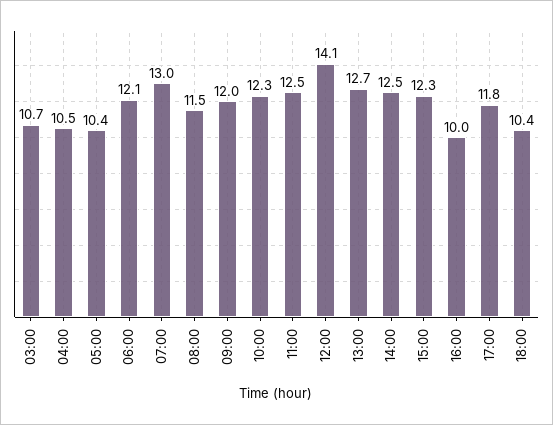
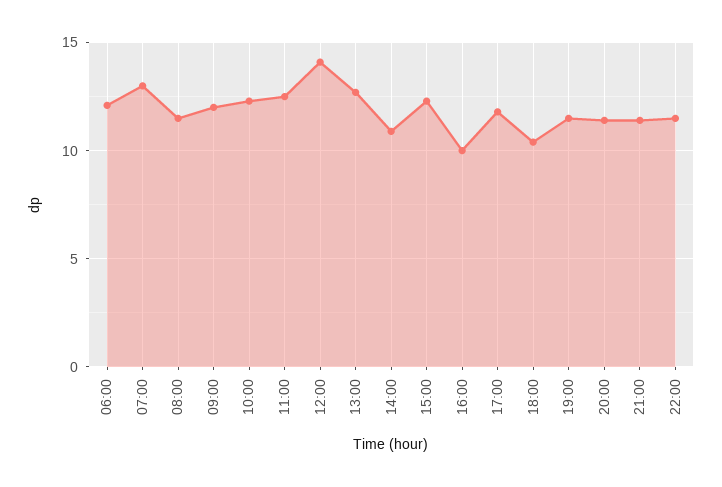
03:00: 10.7 -> none
04:00: 10.5 -> none
05:00: 10.4 -> none
14:00: 12.5 -> 11
19:00: none -> 11.5
20:00: none -> 11.5
21:00: none -> 11.5
22:00: none -> 11.5

